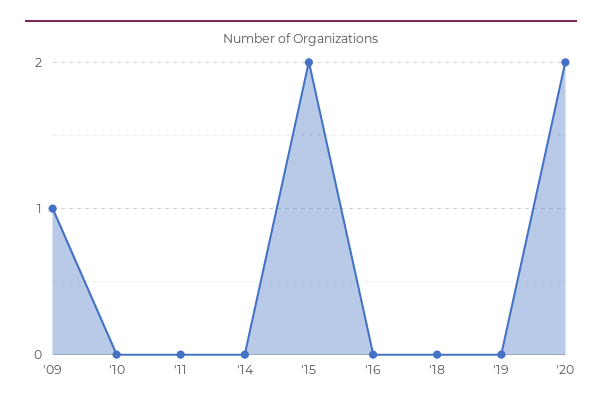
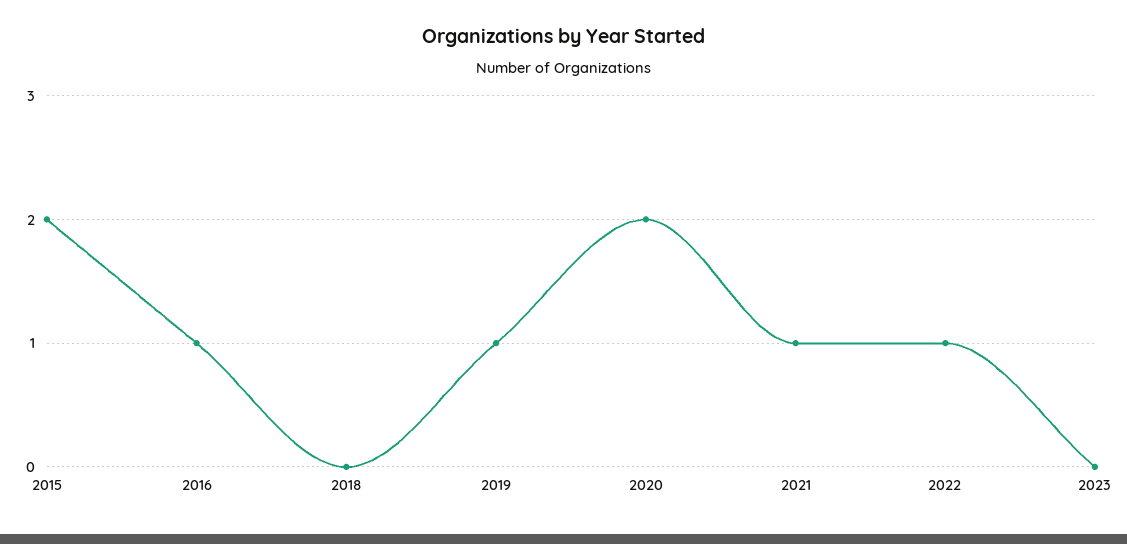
'09: 1 -> none
'10: 0 -> none
'11: 0 -> none
'14: 0 -> none
'16: 0 -> 1
'19: 0 -> 1
2021: none -> 1
2022: none -> 1
2023: none -> 0

